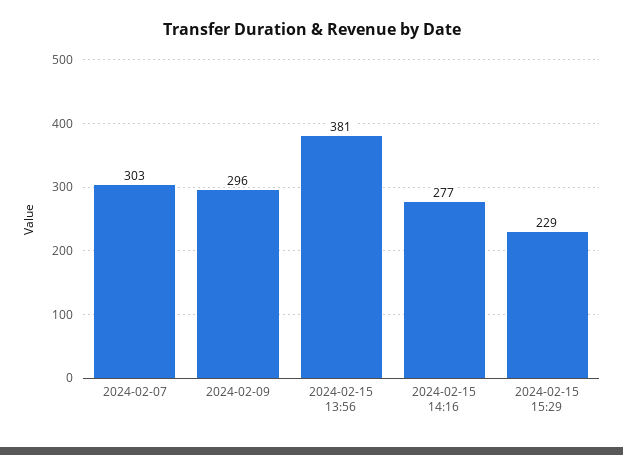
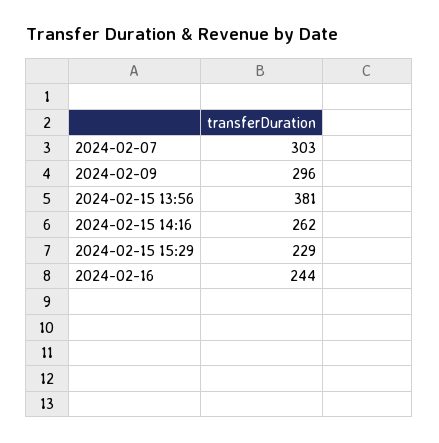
2024-02-15 14:16: 277 -> 262
2024-02-16: none -> 244

